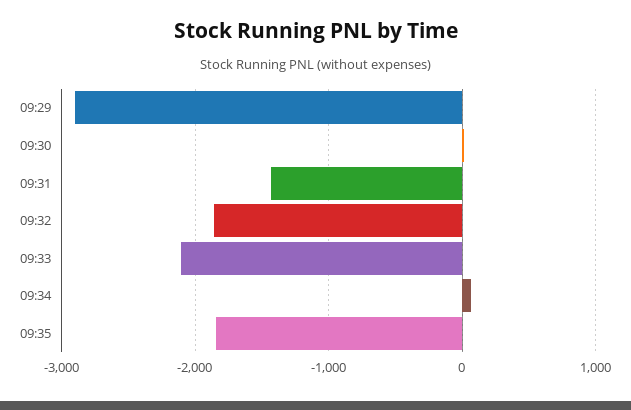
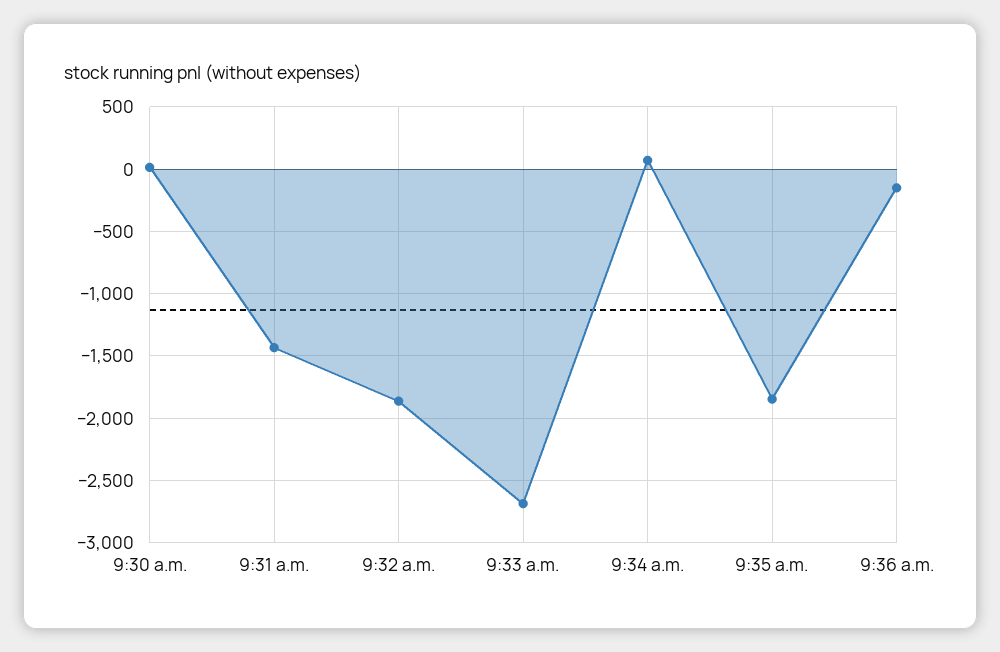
09:29: -2900 -> none
09:33: -2100 -> -2700
9:36 a.m.: none -> -150

